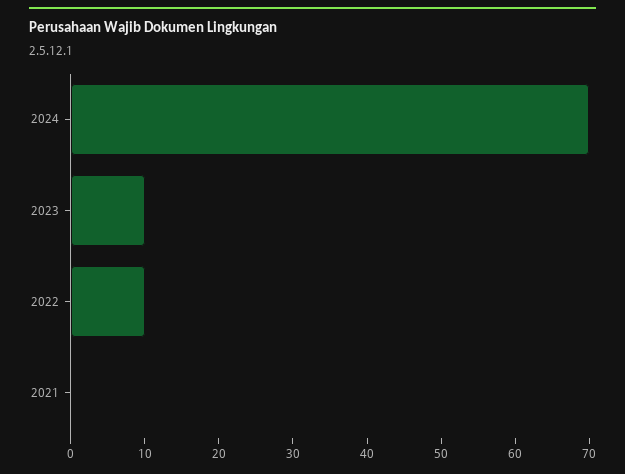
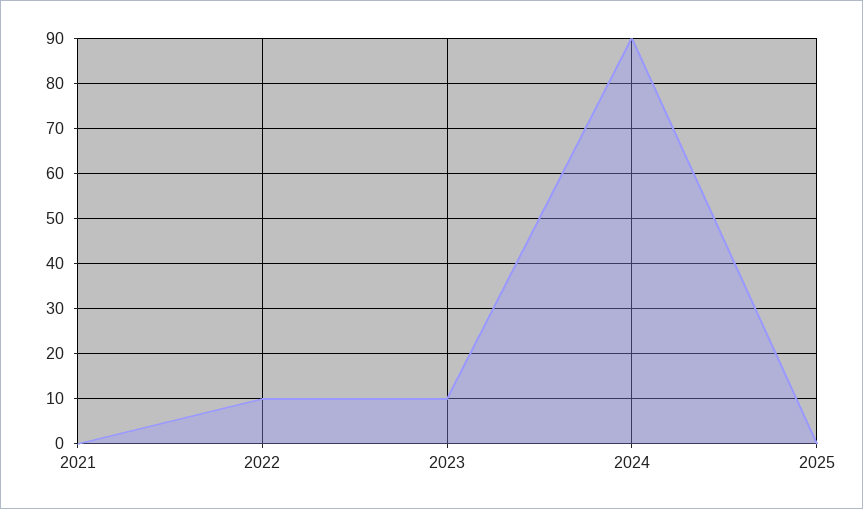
2024: 70 -> 90
2025: none -> 0

